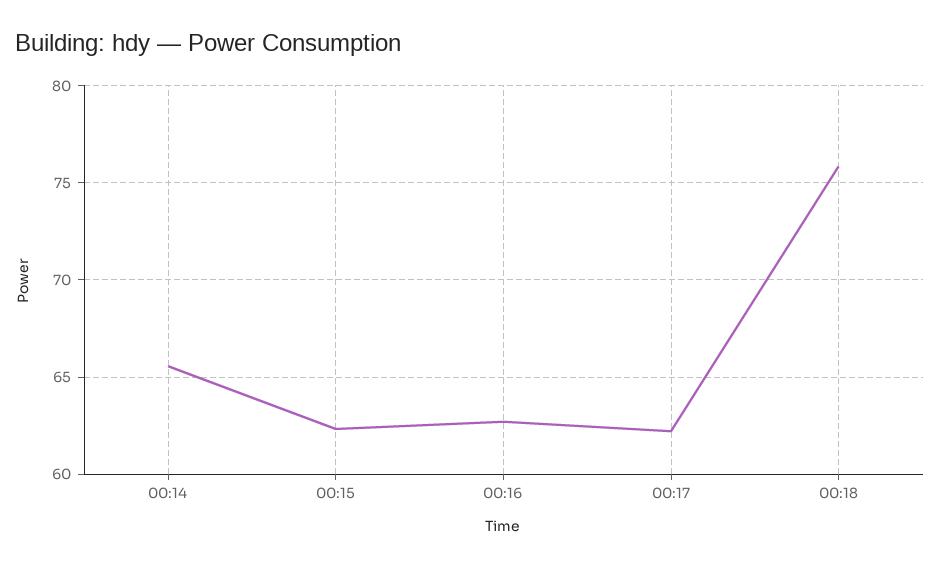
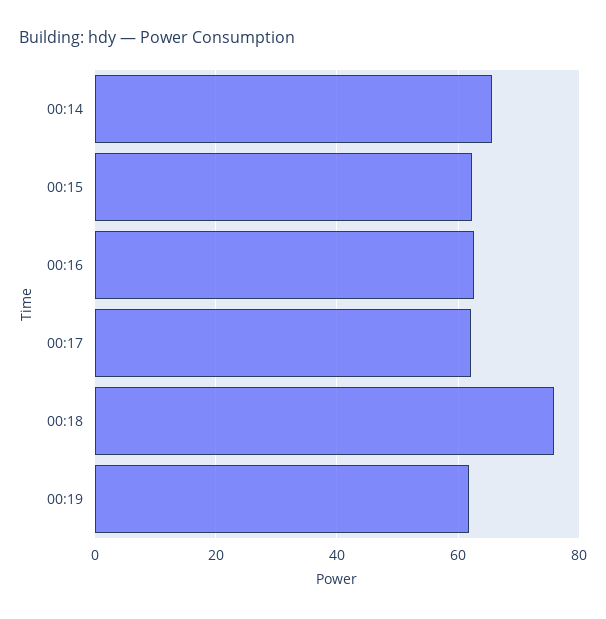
00:19: none -> 62

